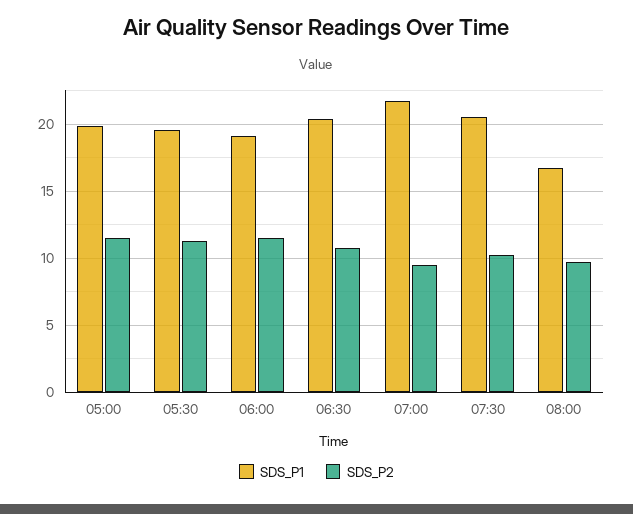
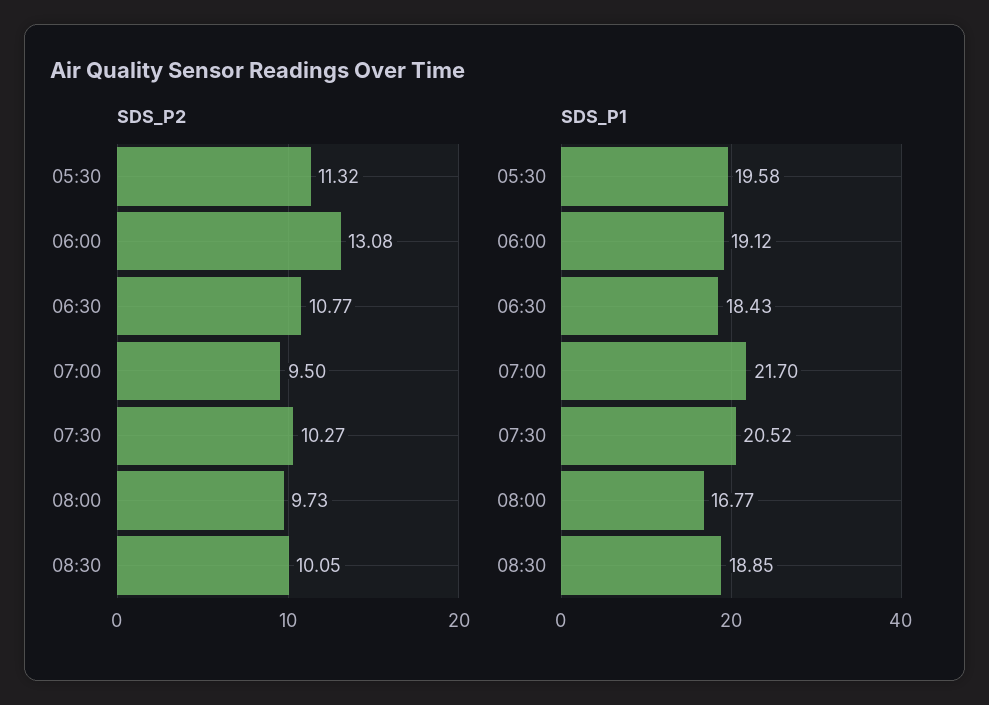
SDS_P1, 05:00: 20 -> none
SDS_P2, 05:00: 11.5 -> none
SDS_P2, 06:00: 11.5 -> 13.08
SDS_P1, 06:30: 20.5 -> 18.43
SDS_P2, 08:30: none -> 10.05
SDS_P1, 08:30: none -> 18.85

